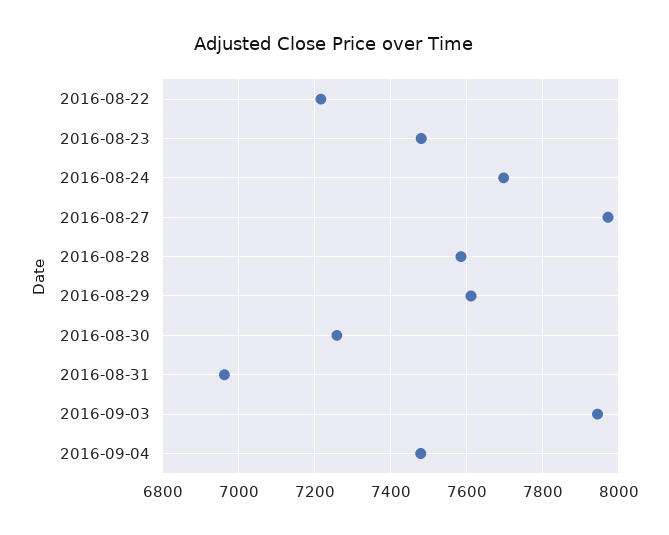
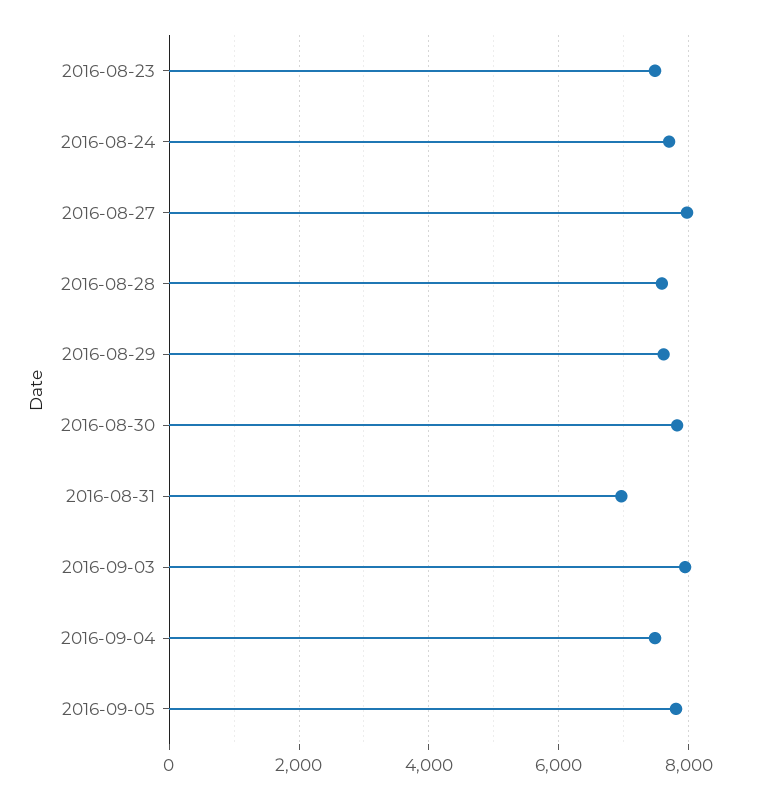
2016-08-22: 7220 -> none
2016-08-30: 7260 -> 7800
2016-09-05: none -> 7800

